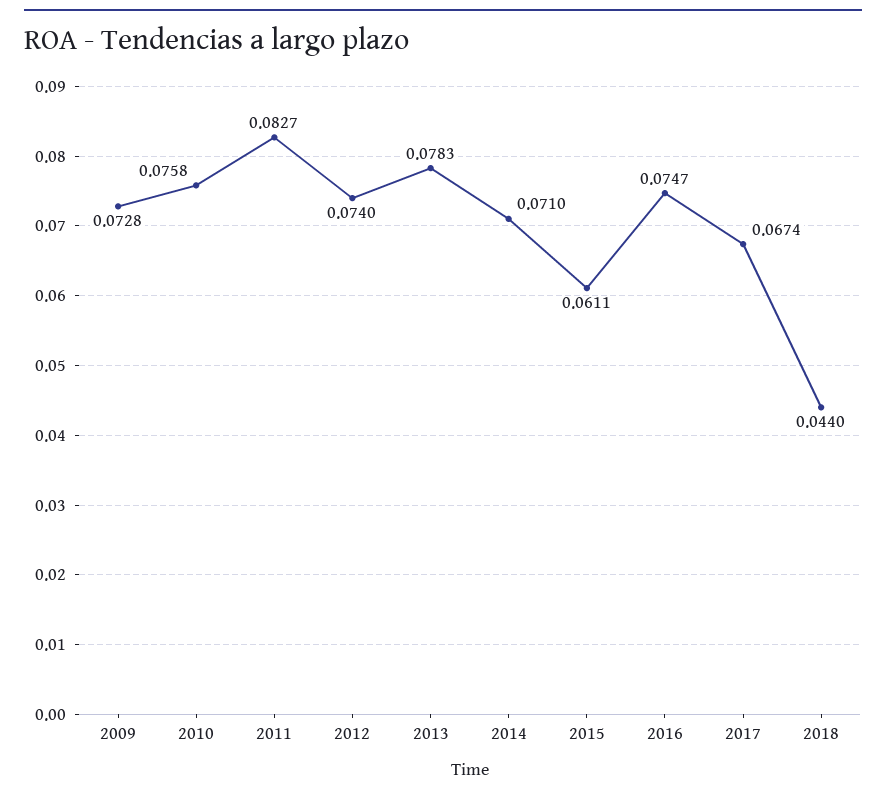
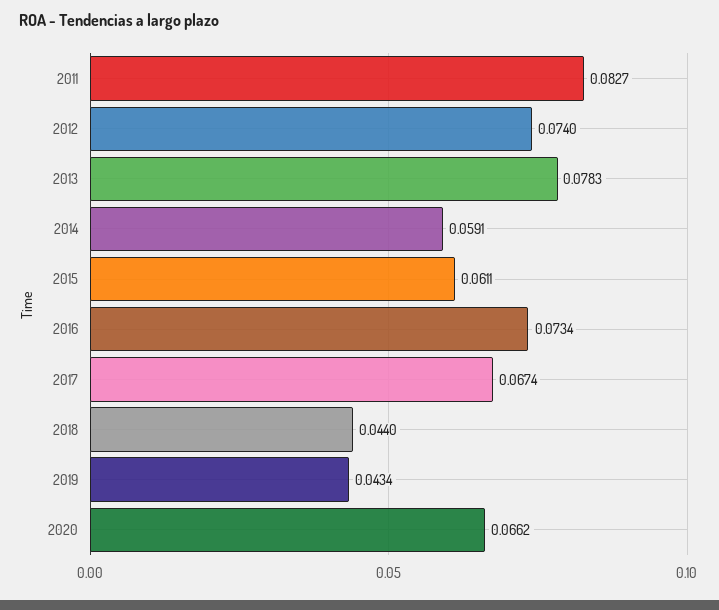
2009: 0.0728 -> none
2010: 0.0758 -> none
2014: 0.071 -> 0.0591
2016: 0.0747 -> 0.0734
2019: none -> 0.0434
2020: none -> 0.0662

